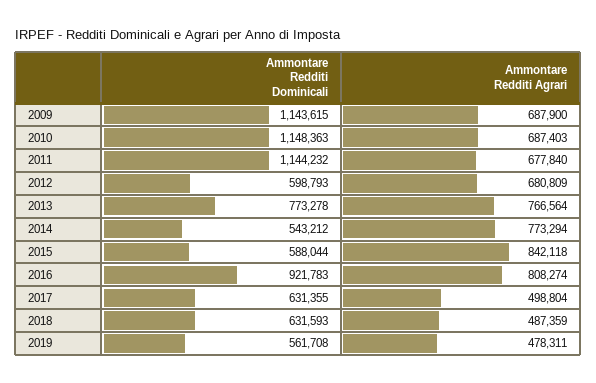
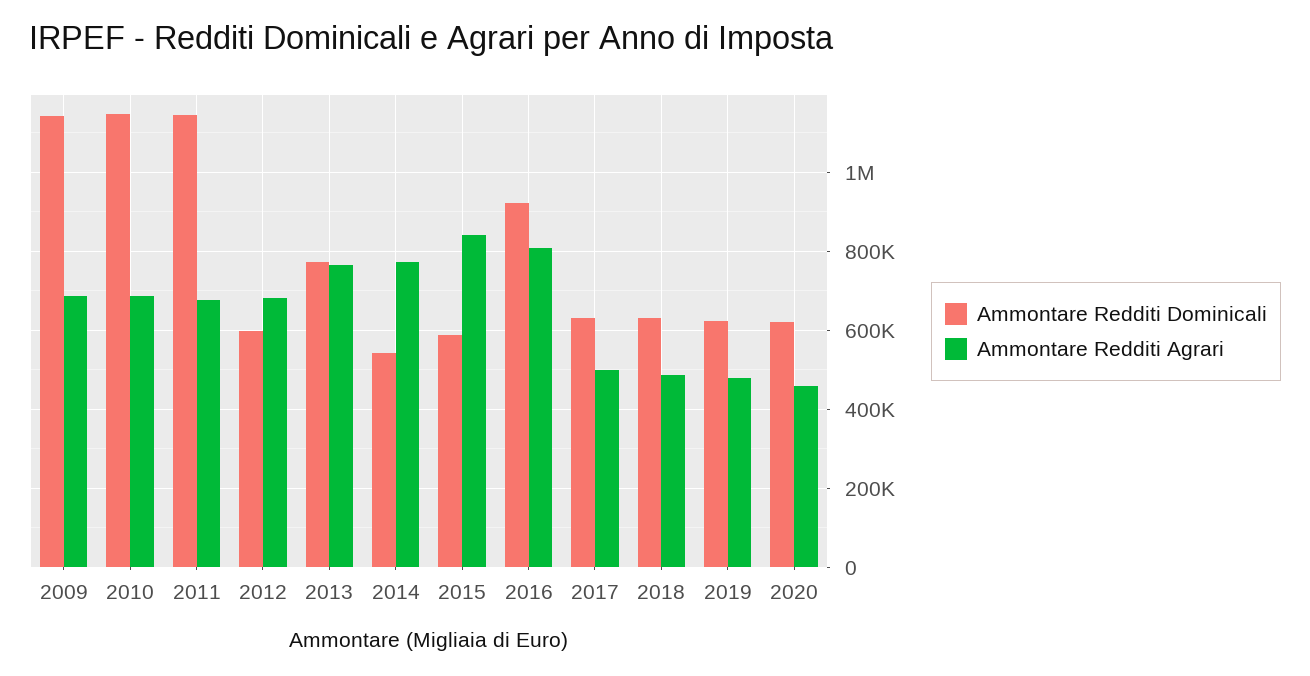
Ammontare Redditi Dominicali, 2019: 561708 -> 620000
Ammontare Redditi Dominicali, 2020: none -> 620000
Ammontare Redditi Agrari, 2020: none -> 460000

